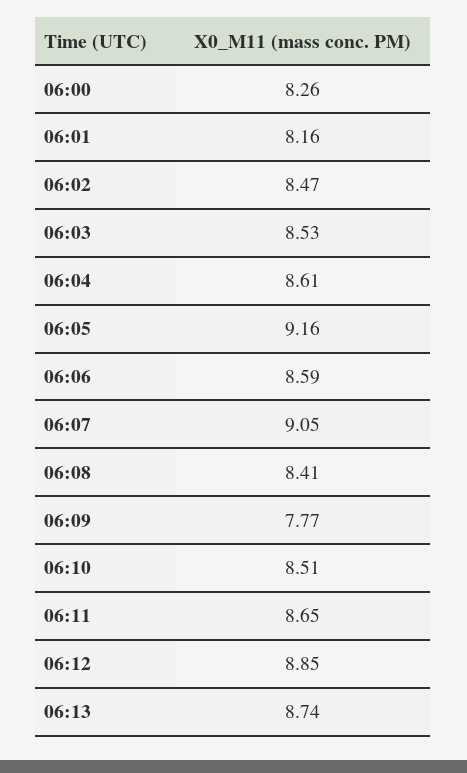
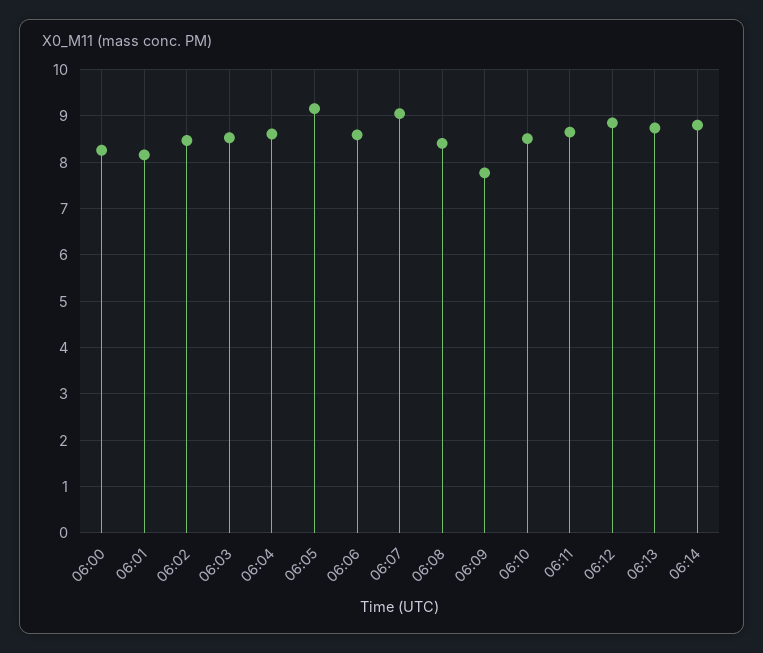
06:14: none -> 8.8

